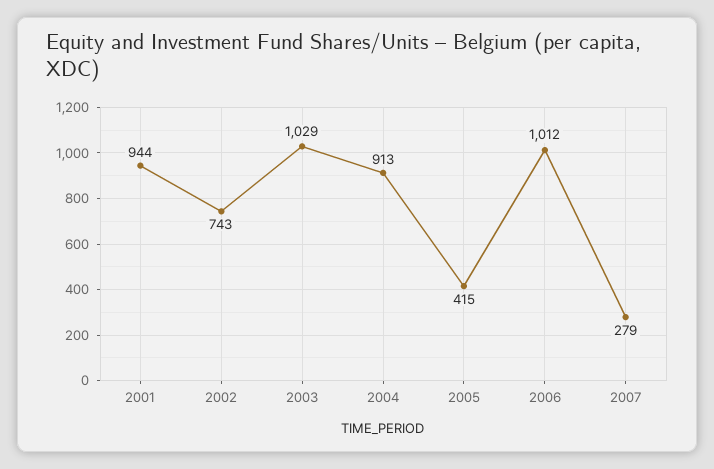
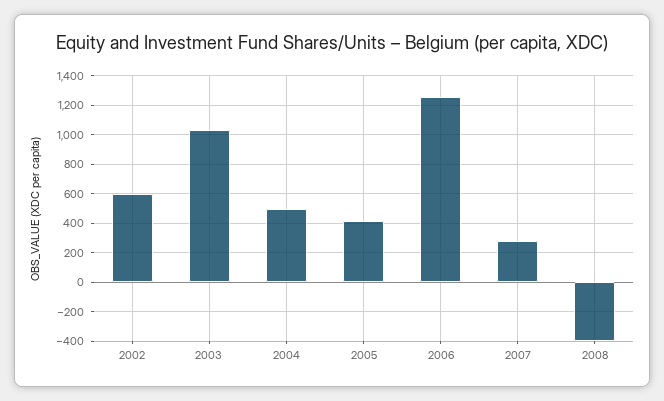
2001: 944 -> none
2002: 743 -> 600
2004: 913 -> 500
2006: 1012 -> 1250
2008: none -> -400

